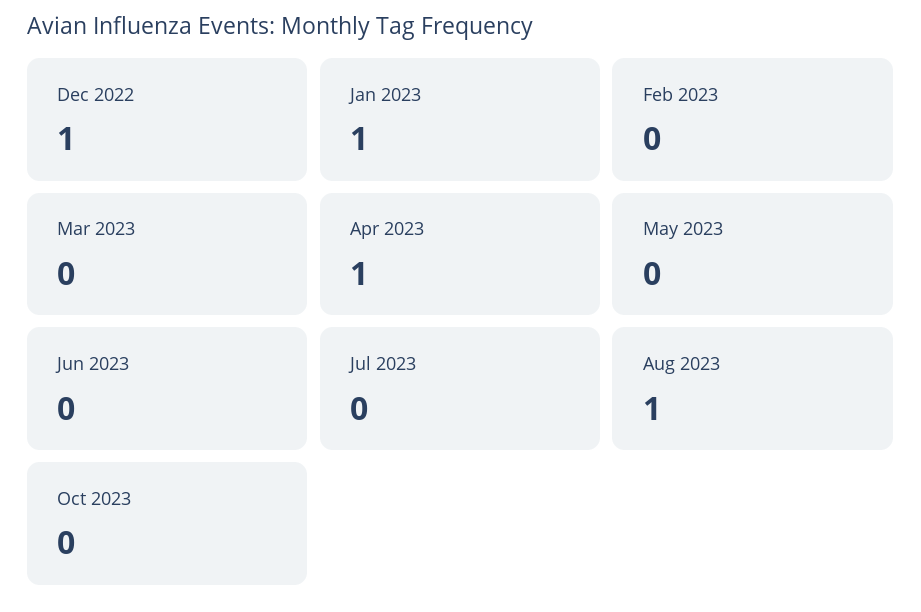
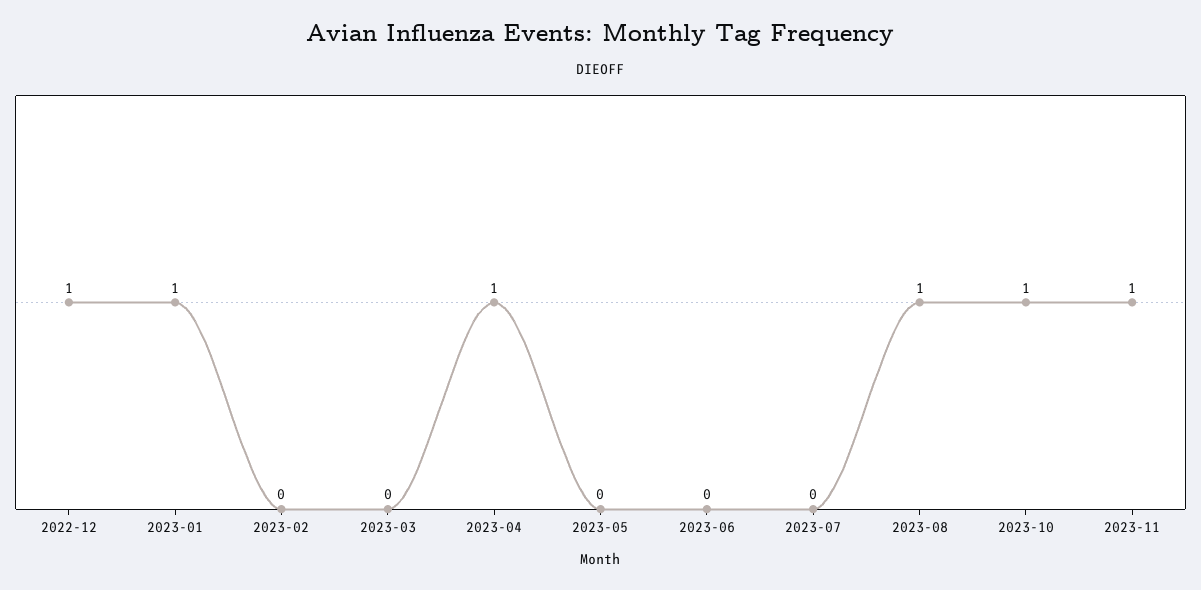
Oct 2023: 0 -> 1
2023-11: none -> 1

